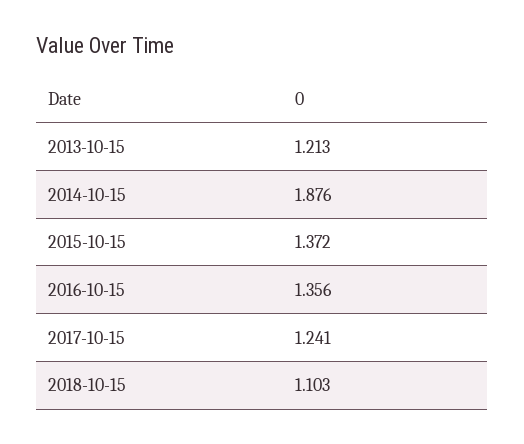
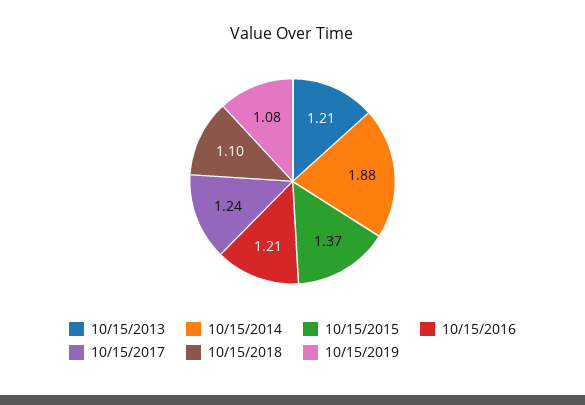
2016-10-15: 1.356 -> 1.21
10/15/2019: none -> 1.08

